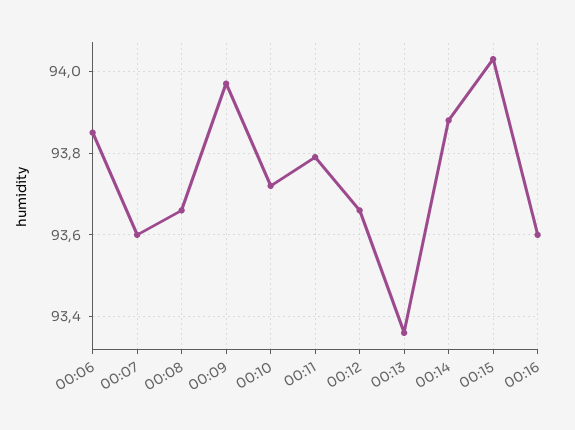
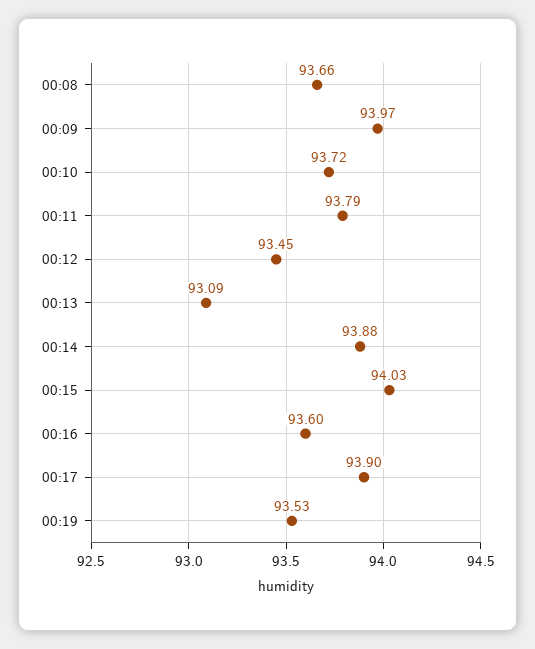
00:06: 93.85 -> none
00:07: 93.6 -> none
00:12: 93.65 -> 93.45
00:13: 93.35 -> 93.09
00:17: none -> 93.9
00:19: none -> 93.53

